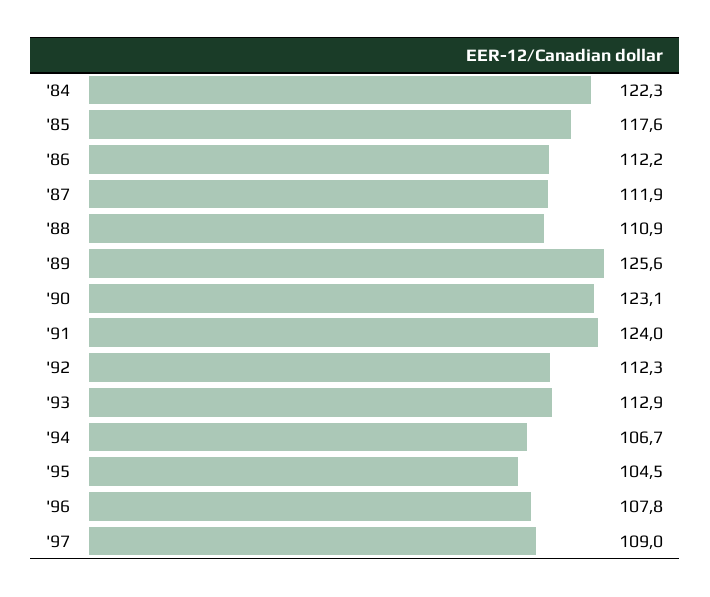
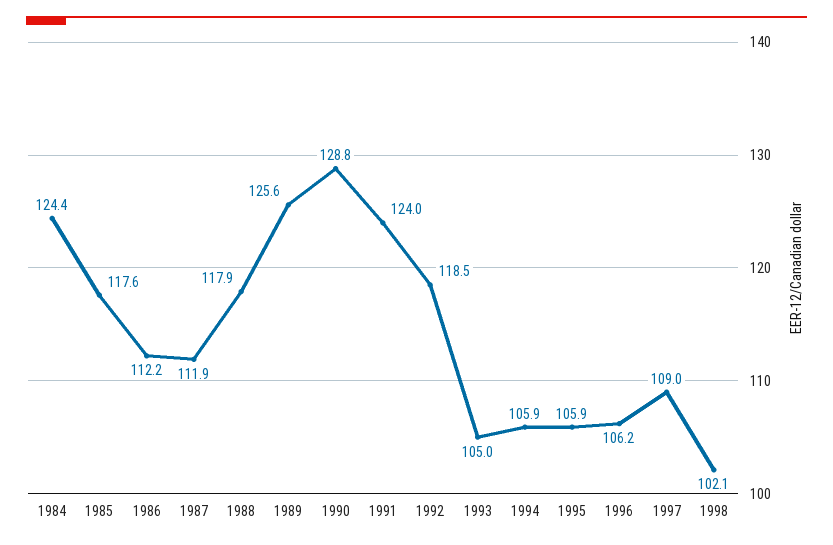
'84: 122.3 -> 124.4
'88: 110.9 -> 117.9
'90: 123.1 -> 128.8
'92: 112.3 -> 118.5
'93: 112.9 -> 105
'94: 106.7 -> 105.9
'95: 104.5 -> 105.9
'96: 107.8 -> 106.2
1998: none -> 102.1

